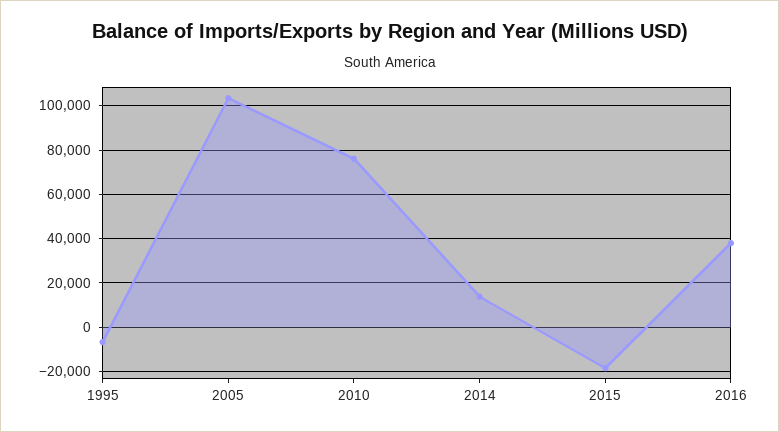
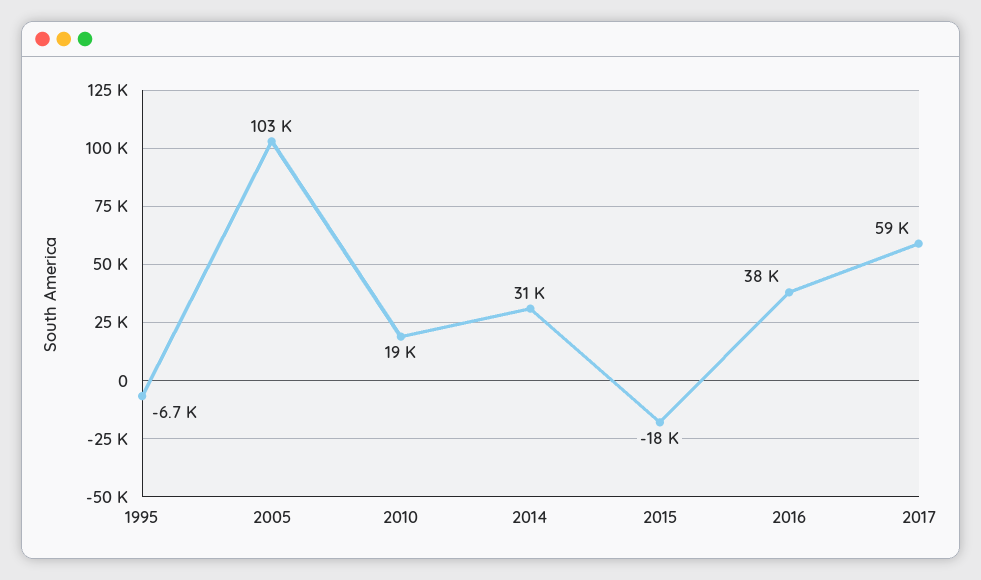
2010: 75000 -> 19000
2014: 15000 -> 31000
2017: none -> 59000

